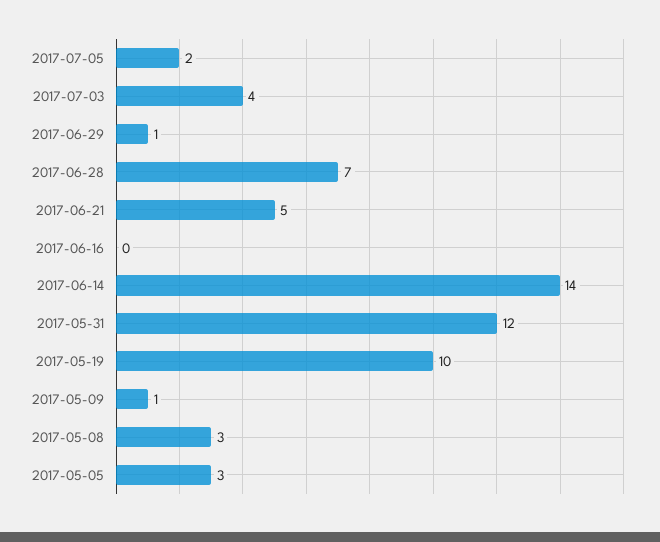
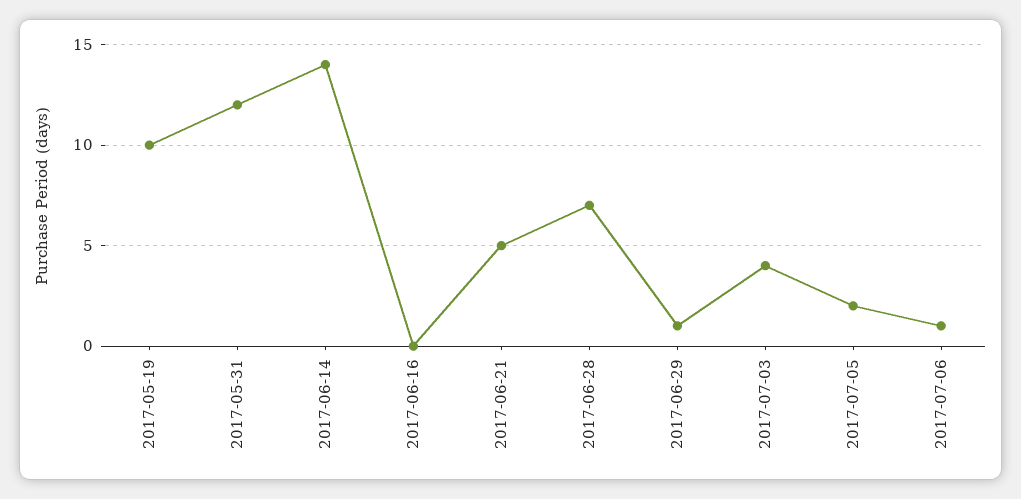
2017-05-09: 1 -> none
2017-05-08: 3 -> none
2017-05-05: 3 -> none
2017-07-06: none -> 1

